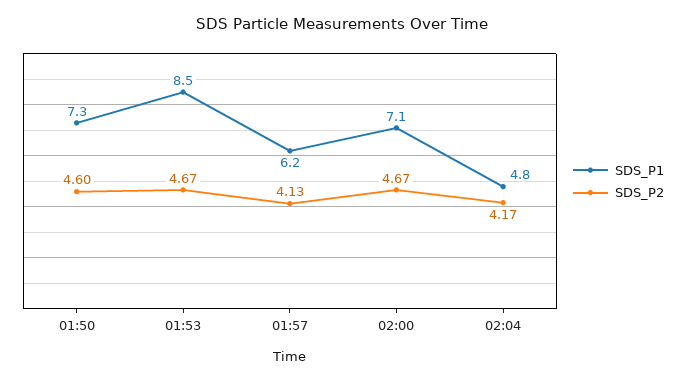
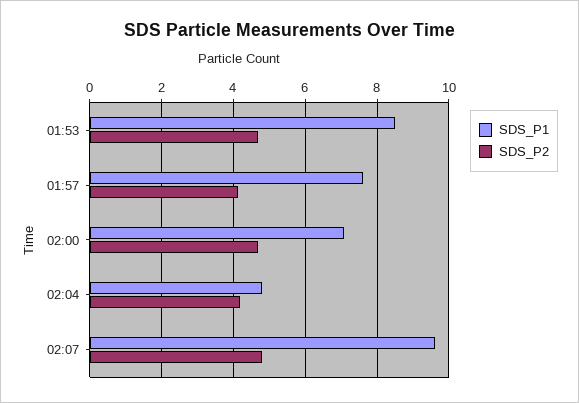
SDS_P1, 01:50: 7.3 -> none
SDS_P2, 01:50: 4.6 -> none
SDS_P1, 01:57: 6.2 -> 7.6
SDS_P1, 02:07: none -> 9.6
SDS_P2, 02:07: none -> 4.8

